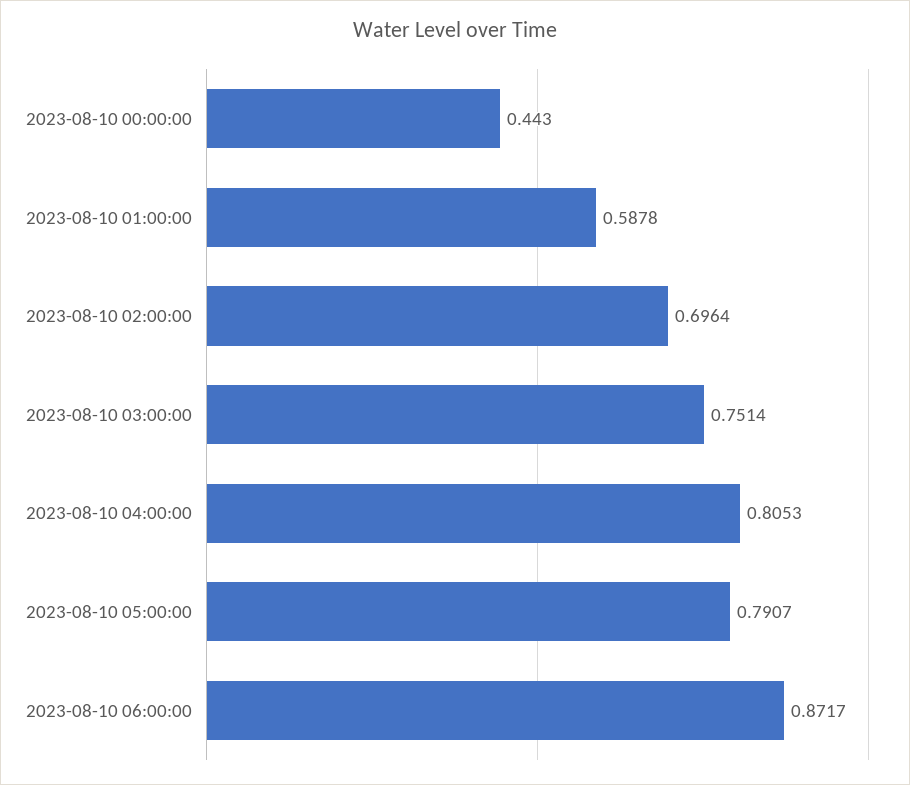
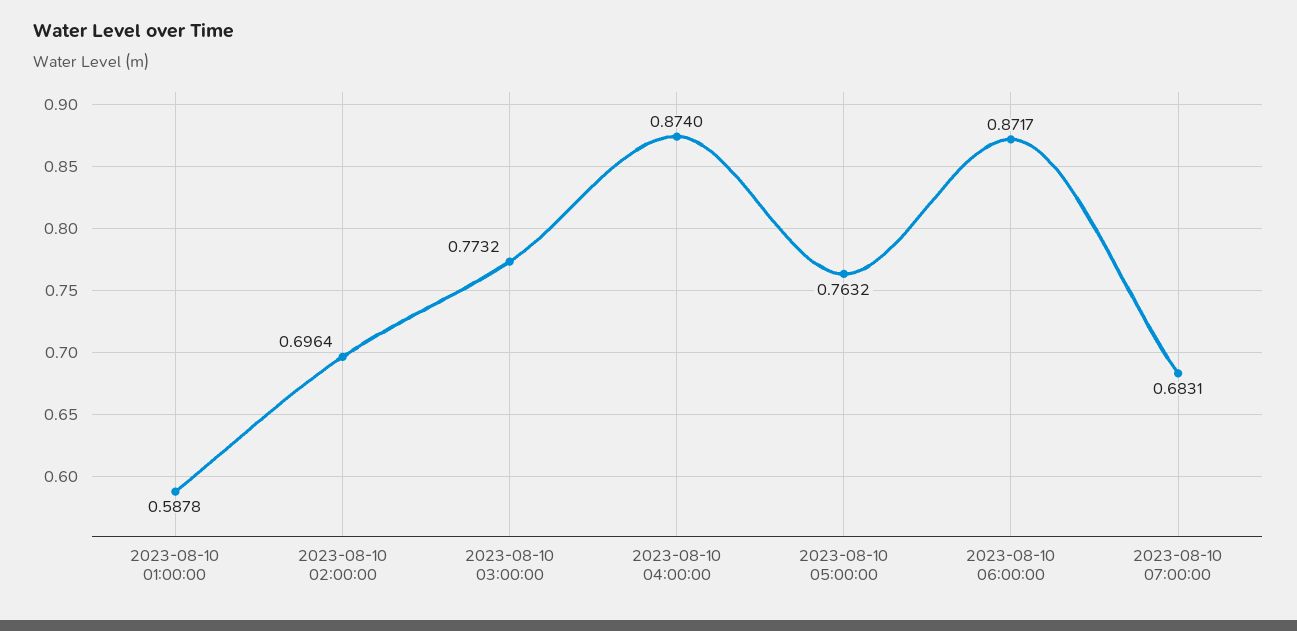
2023-08-10 00:00:00: 0.443 -> none
2023-08-10 03:00:00: 0.7514 -> 0.7732
2023-08-10 04:00:00: 0.8053 -> 0.874
2023-08-10 05:00:00: 0.7907 -> 0.7632
2023-08-10 07:00:00: none -> 0.6831

